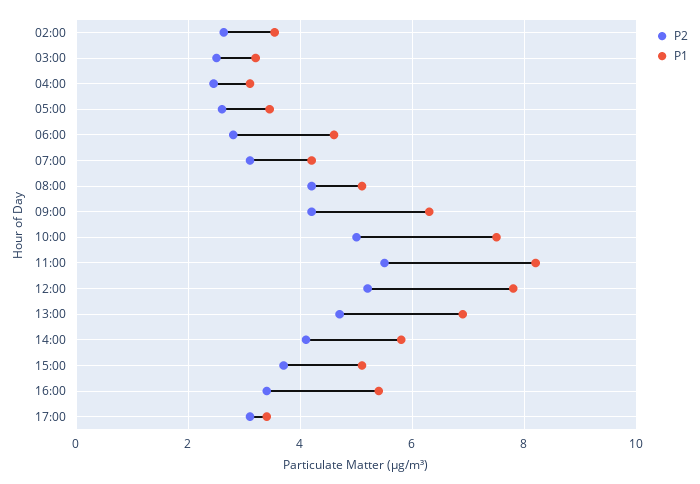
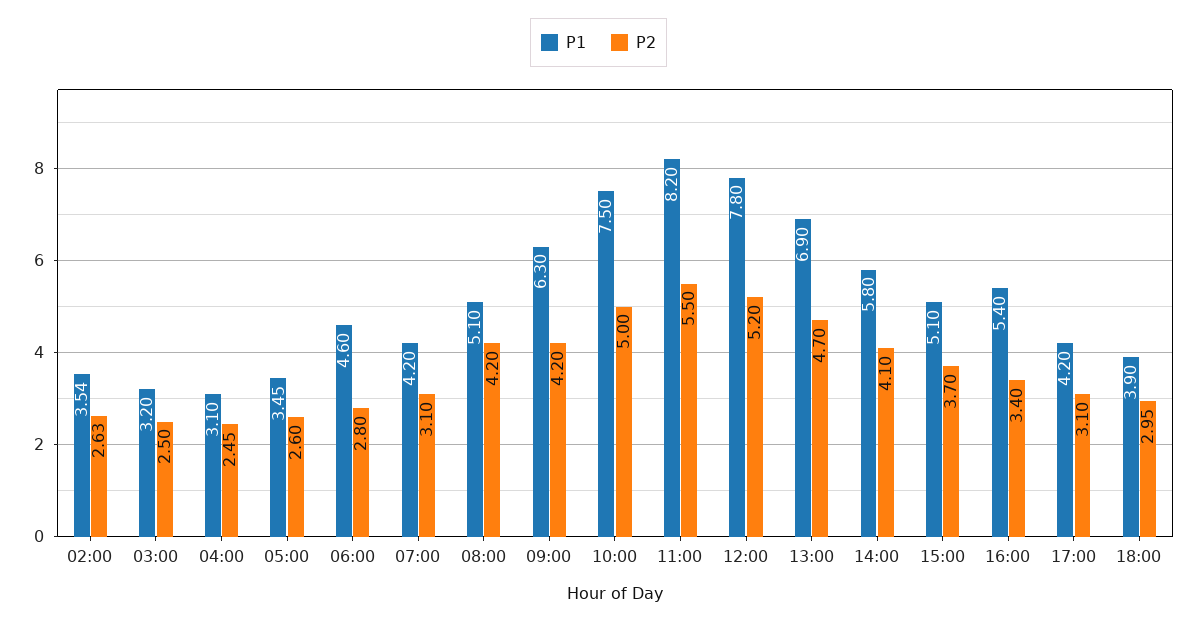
P1, 17:00: 3.4 -> 4.2
P1, 18:00: none -> 3.9
P2, 18:00: none -> 2.95

